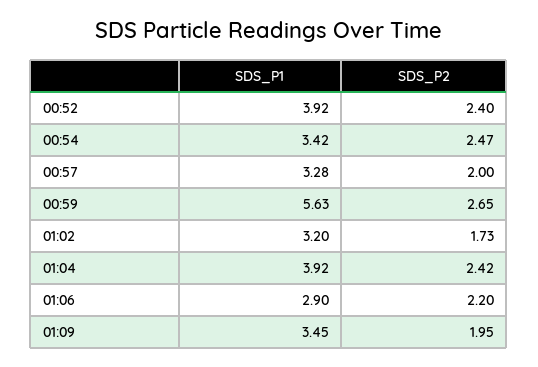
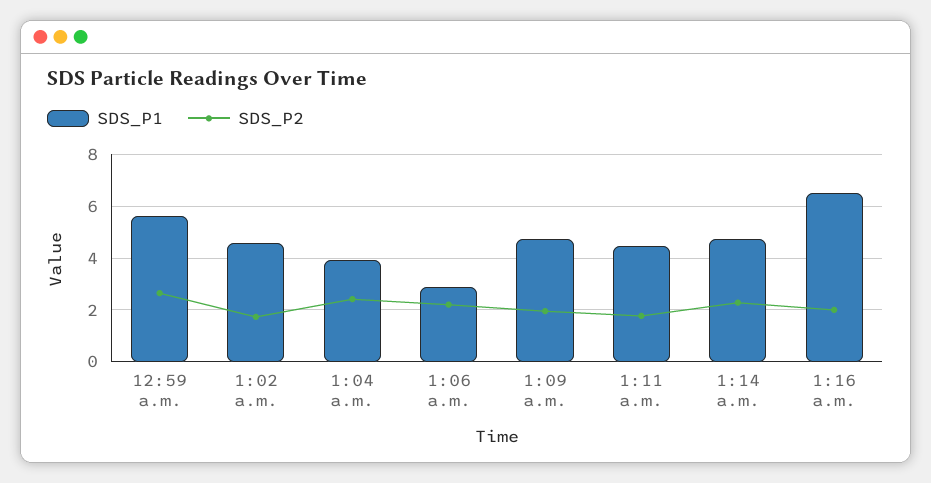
SDS_P1, 00:52: 3.92 -> none
SDS_P2, 00:52: 2.4 -> none
SDS_P1, 00:54: 3.42 -> none
SDS_P2, 00:54: 2.47 -> none
SDS_P1, 00:57: 3.28 -> none
SDS_P2, 00:57: 2 -> none
SDS_P1, 01:02: 3.2 -> 4.5
SDS_P1, 01:09: 3.45 -> 4.75
SDS_P1, 1:11 a.m.: none -> 4.5
SDS_P2, 1:11 a.m.: none -> 1.75
SDS_P1, 1:14 a.m.: none -> 4.75
SDS_P2, 1:14 a.m.: none -> 2.25
SDS_P1, 1:16 a.m.: none -> 6.5
SDS_P2, 1:16 a.m.: none -> 2

